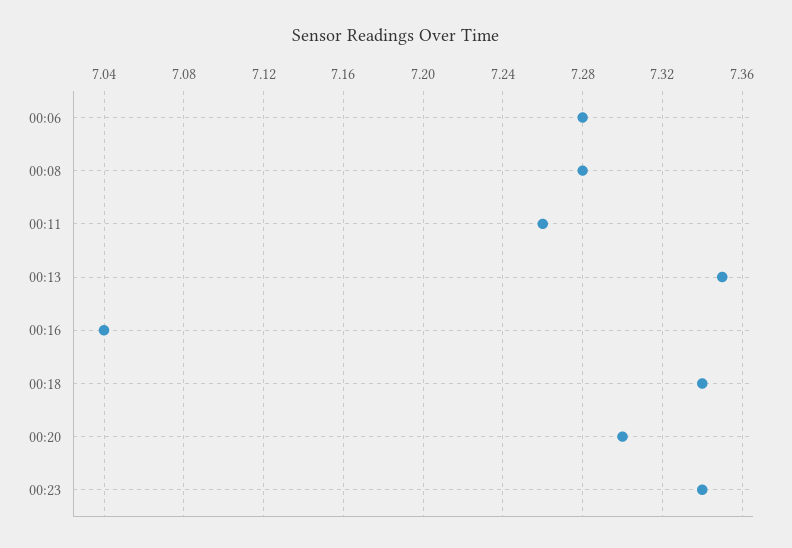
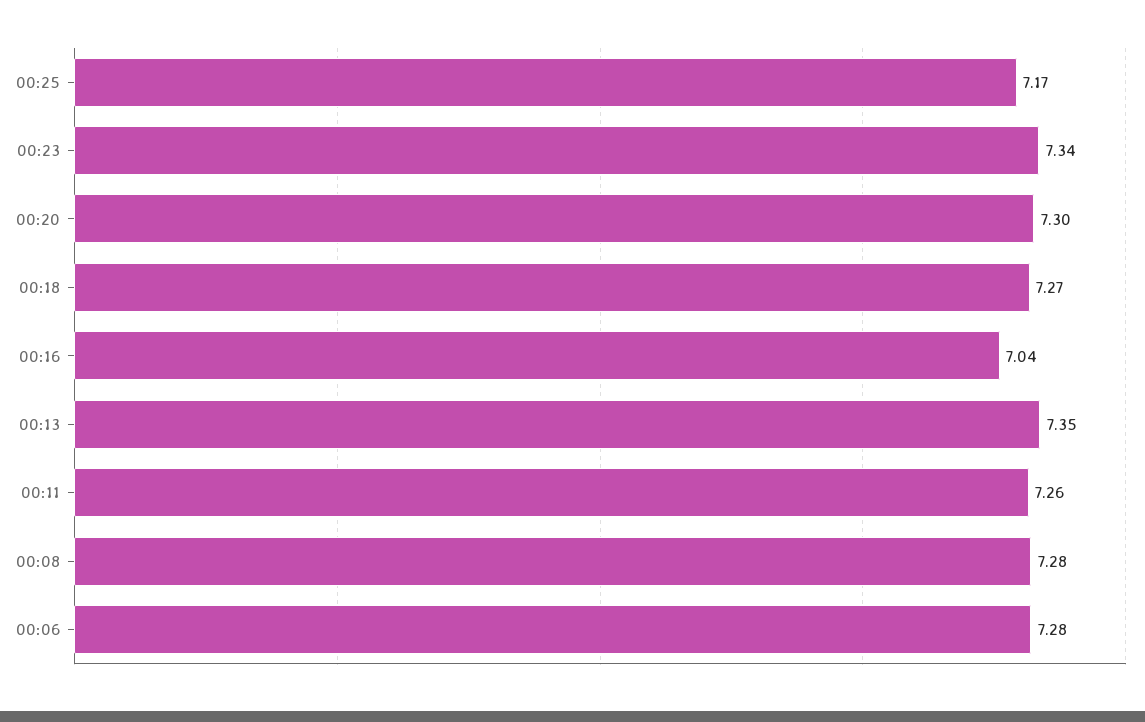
00:18: 7.34 -> 7.27
00:25: none -> 7.17

